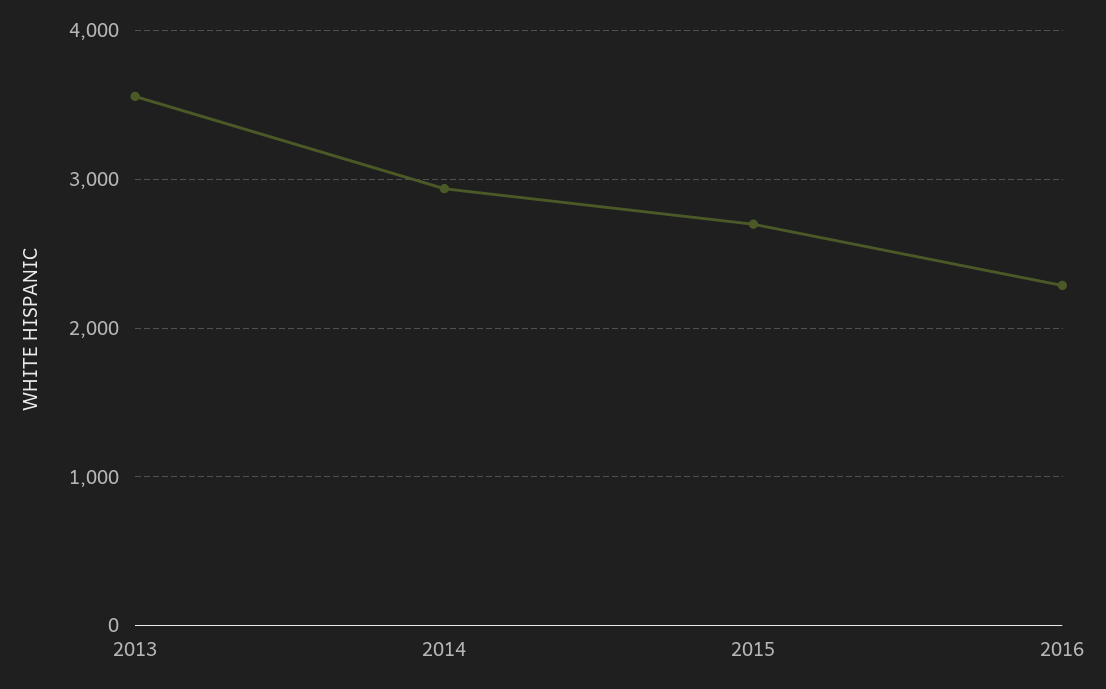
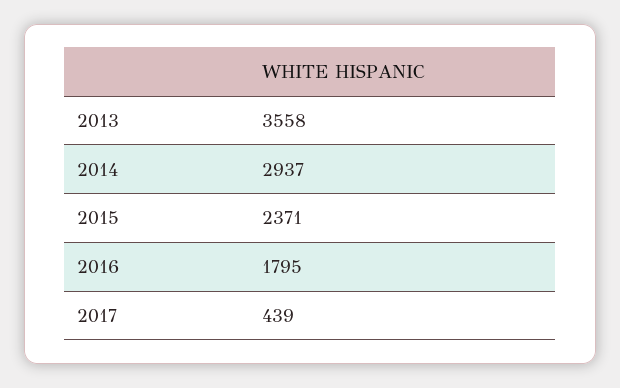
2015: 2700 -> 2371
2016: 2300 -> 1795
2017: none -> 439

